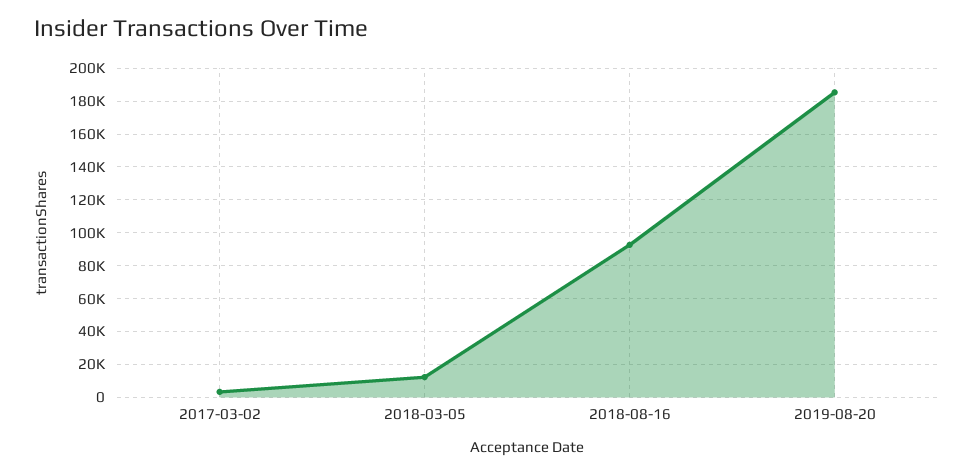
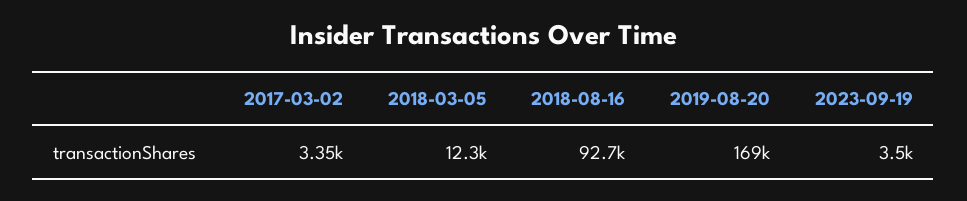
2019-08-20: 185000 -> 169000
2023-09-19: none -> 3500

